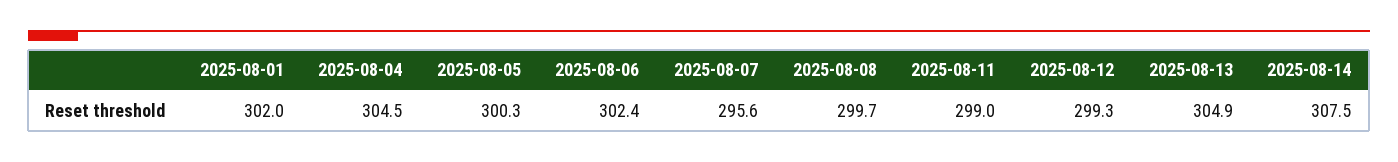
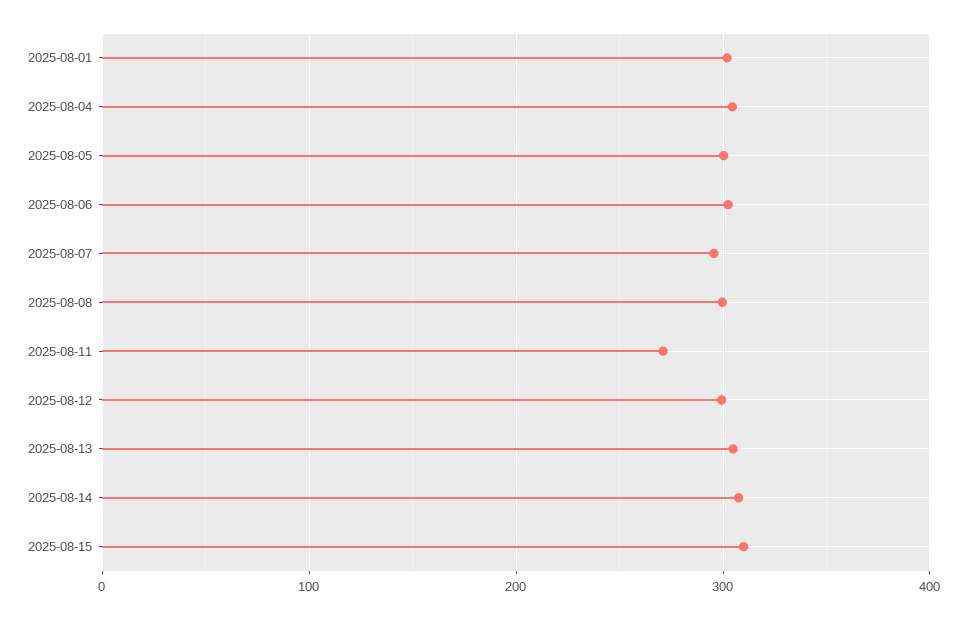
2025-08-11: 299 -> 270
2025-08-15: none -> 310

